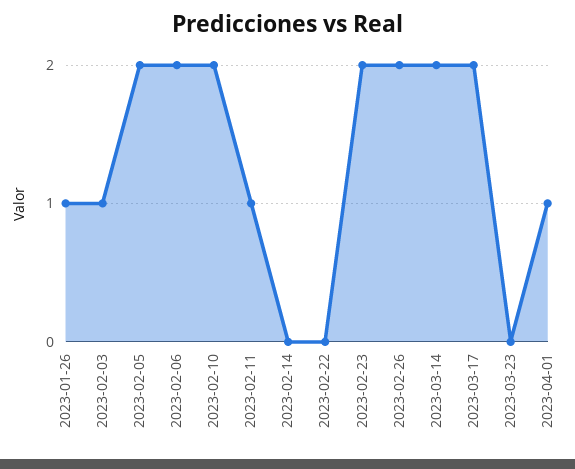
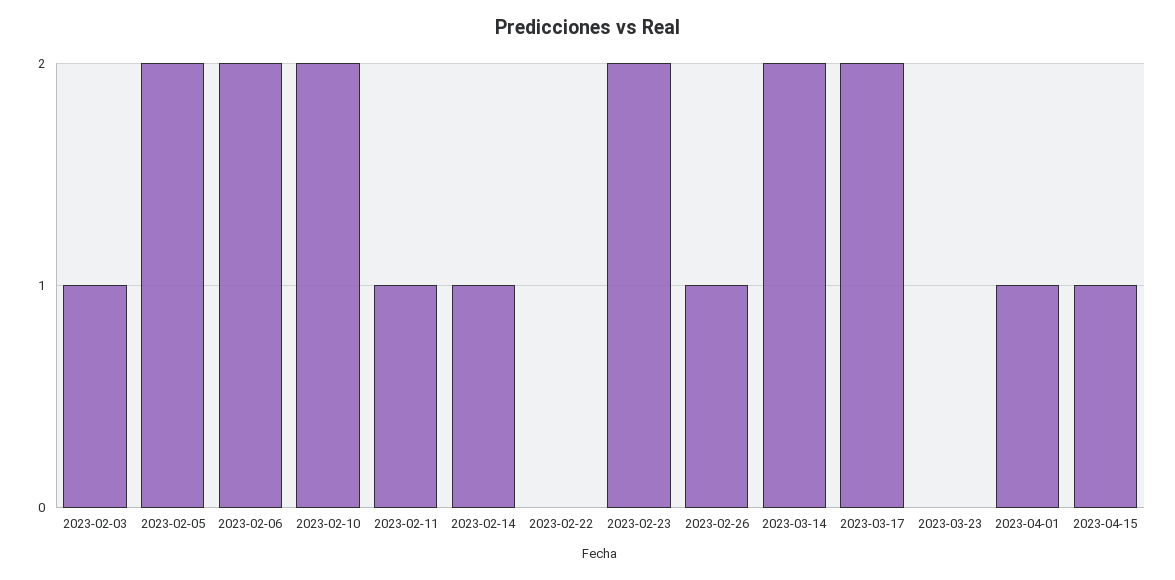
2023-01-26: 1 -> none
2023-02-14: 0 -> 1
2023-02-26: 2 -> 1
2023-04-15: none -> 1

